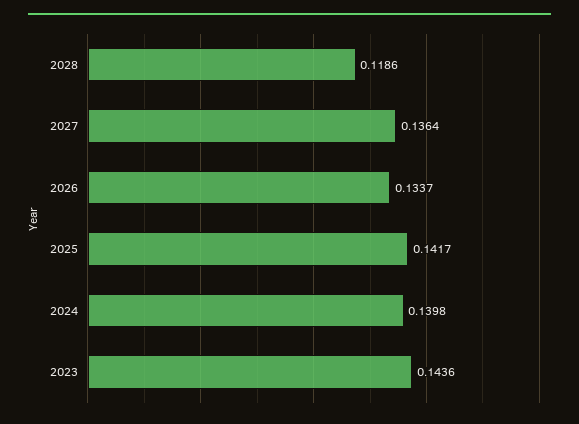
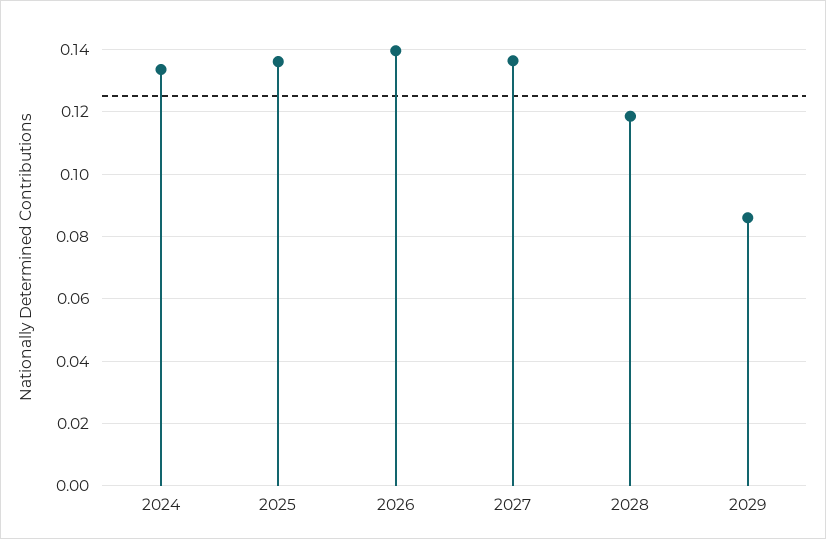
2026: 0.1337 -> 0.14
2025: 0.1417 -> 0.136
2024: 0.1398 -> 0.134
2023: 0.1436 -> none
2029: none -> 0.086

